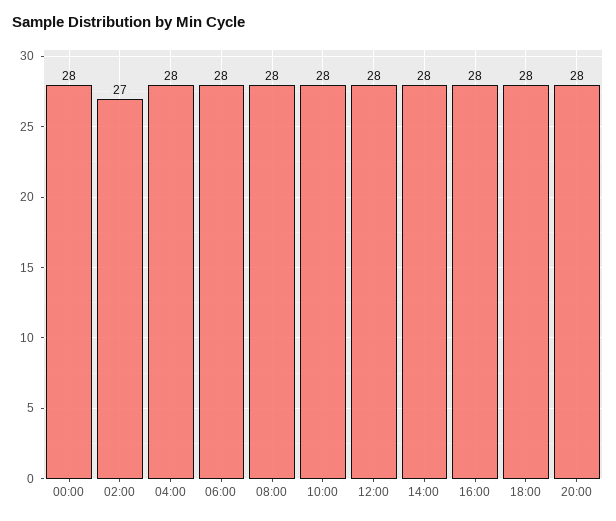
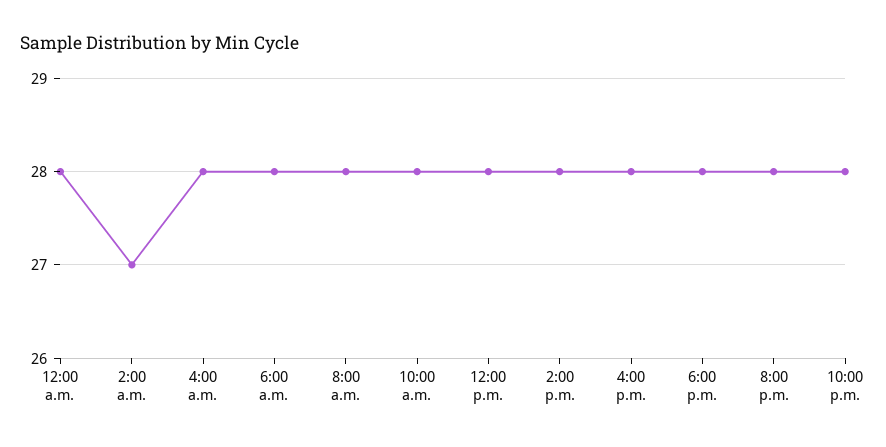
10:00 p.m.: none -> 28

